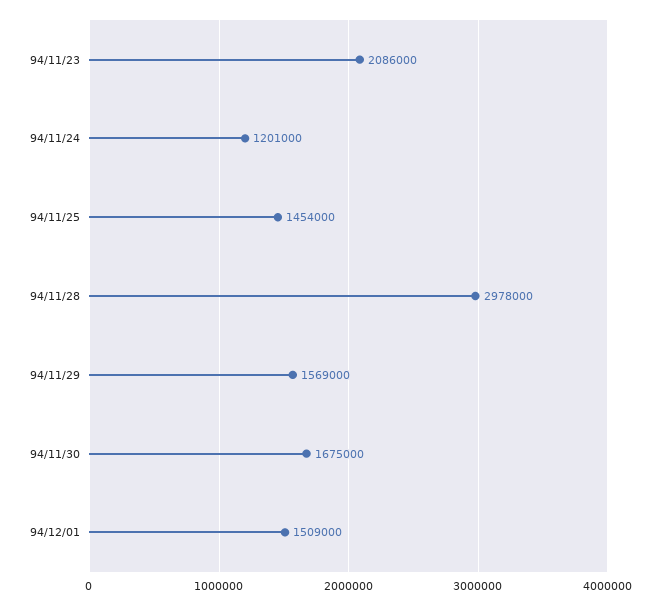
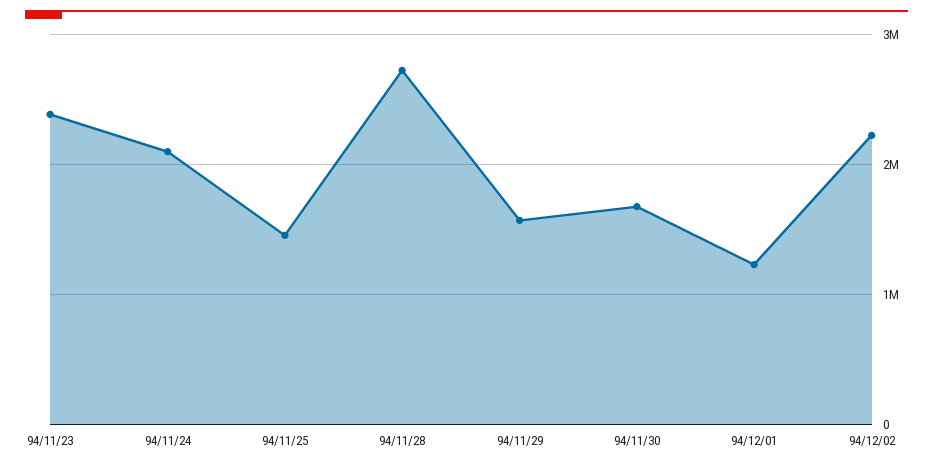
94/11/23: 2086000 -> 2400000
94/11/24: 1201000 -> 2100000
94/11/28: 2978000 -> 2700000
94/12/01: 1509000 -> 1200000
94/12/02: none -> 2200000

